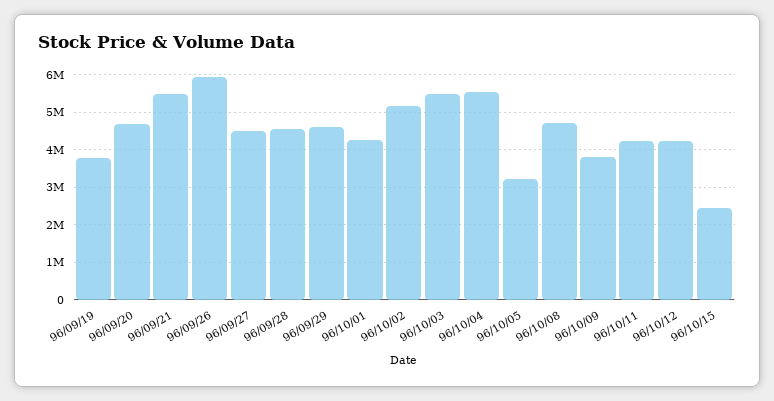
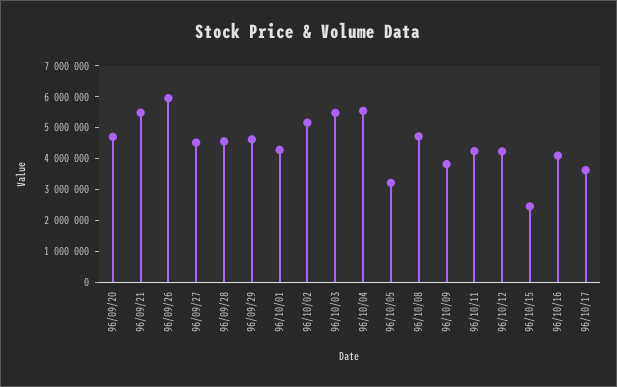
96/09/19: 3800000 -> none
96/10/16: none -> 4000000
96/10/17: none -> 3500000

